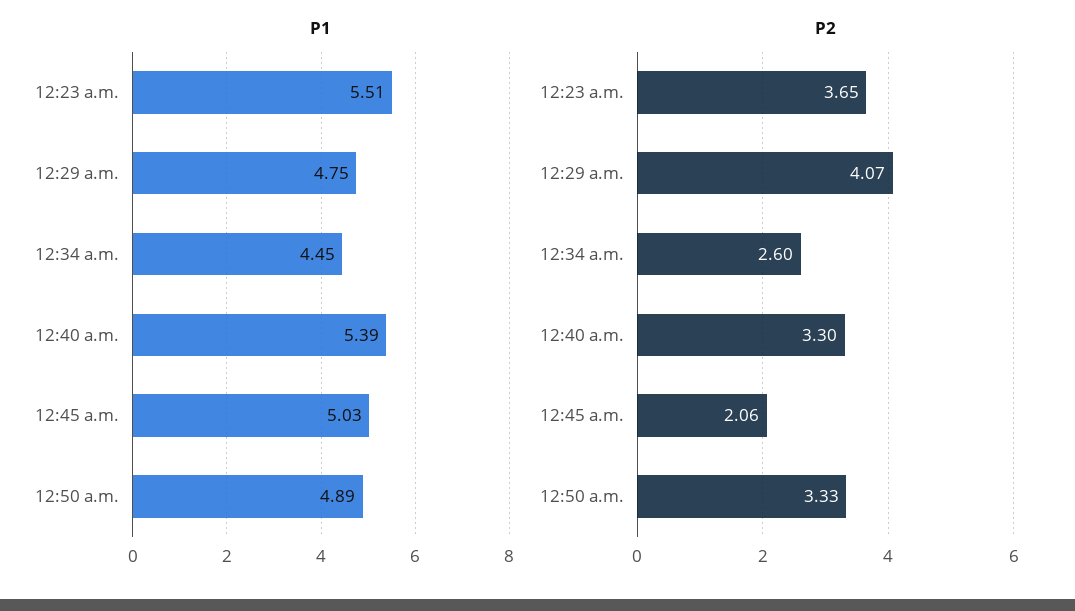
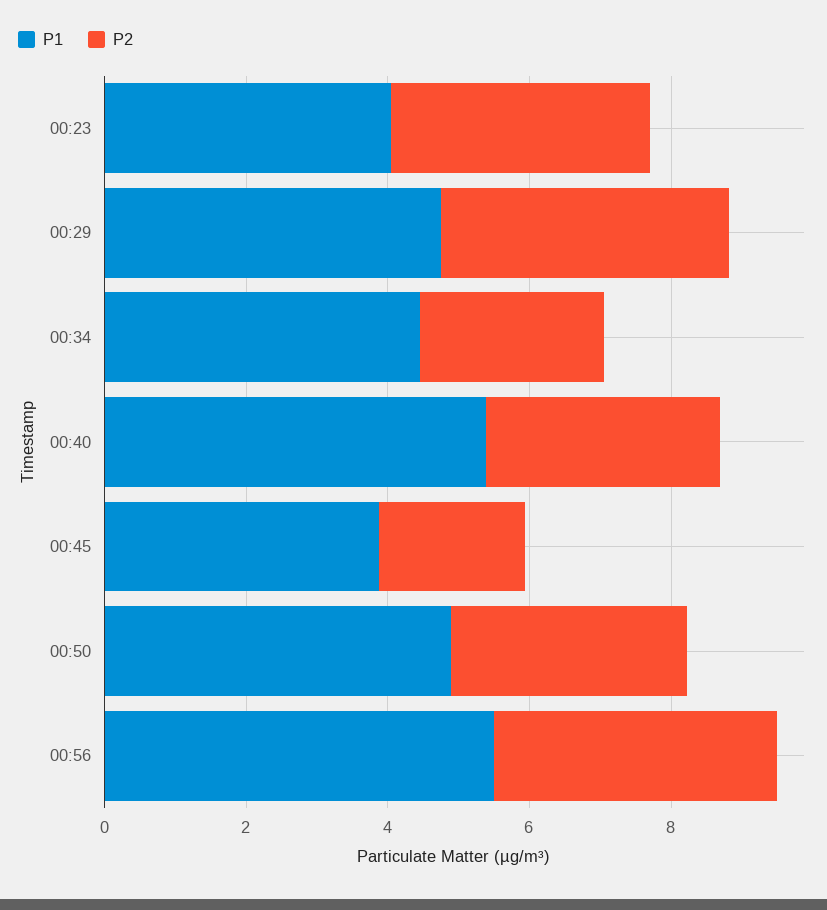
P1, 12:23 a.m.: 5.51 -> 4
P1, 12:45 a.m.: 5.03 -> 4
P1, 00:56: none -> 5.5
P2, 00:56: none -> 4

